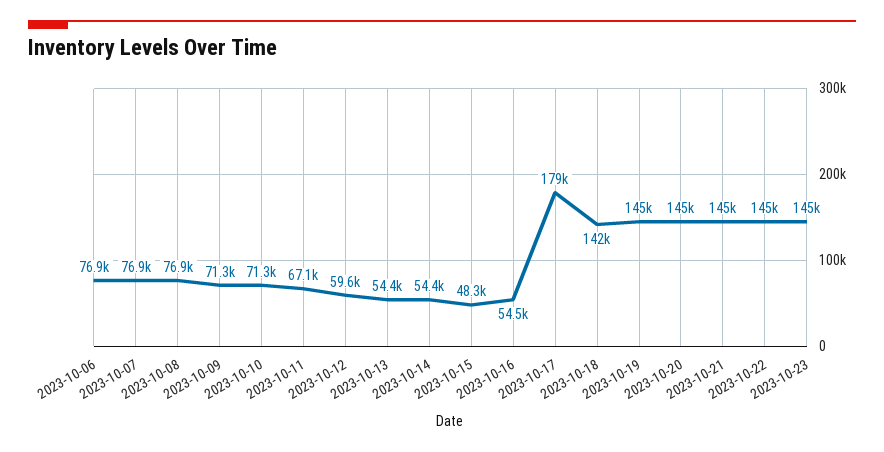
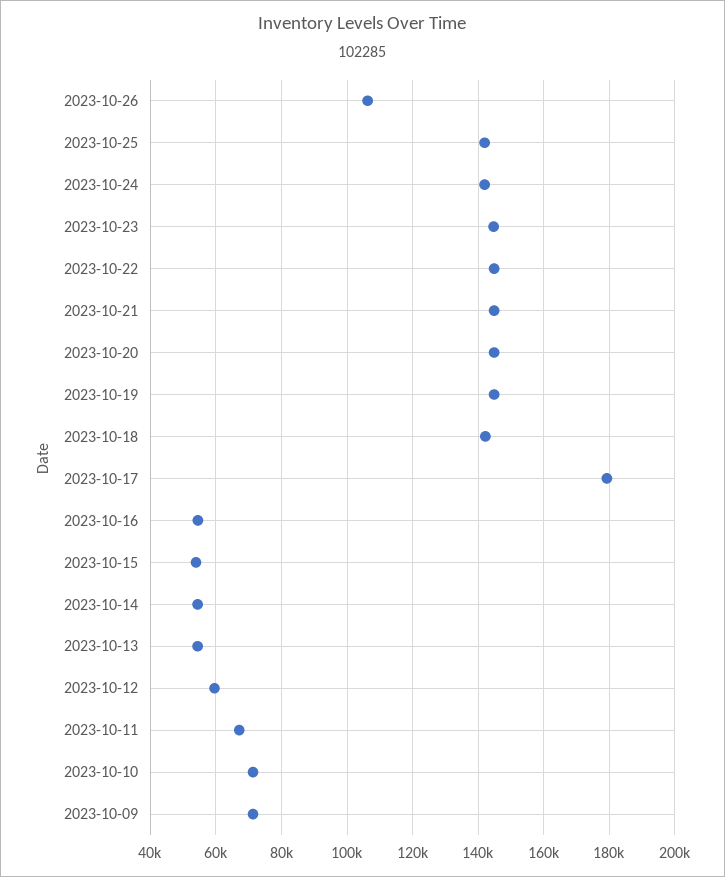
2023-10-06: 76900 -> none
2023-10-07: 76900 -> none
2023-10-08: 76900 -> none
2023-10-15: 48300 -> 54000
2023-10-26: none -> 106000
2023-10-25: none -> 142000
2023-10-24: none -> 142000

